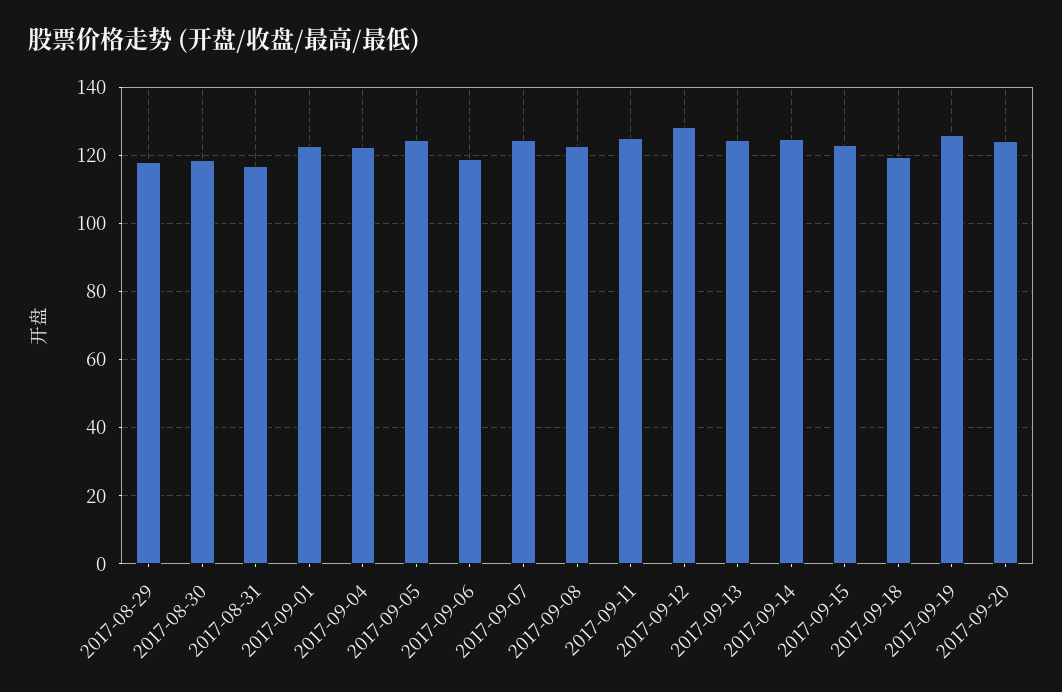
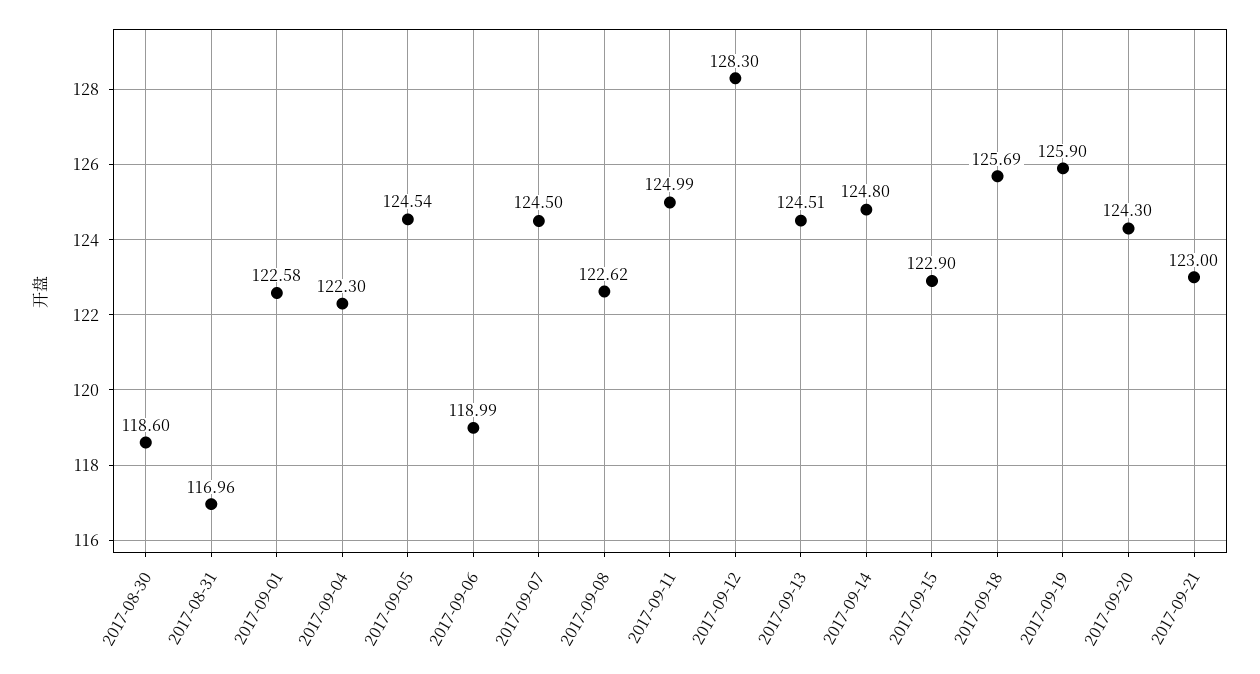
2017-08-29: 118 -> none
2017-09-18: 120 -> 125.69
2017-09-21: none -> 123

